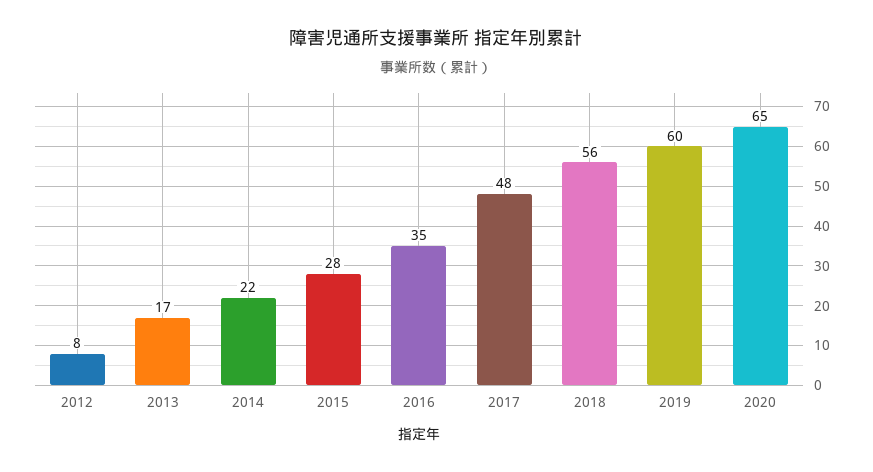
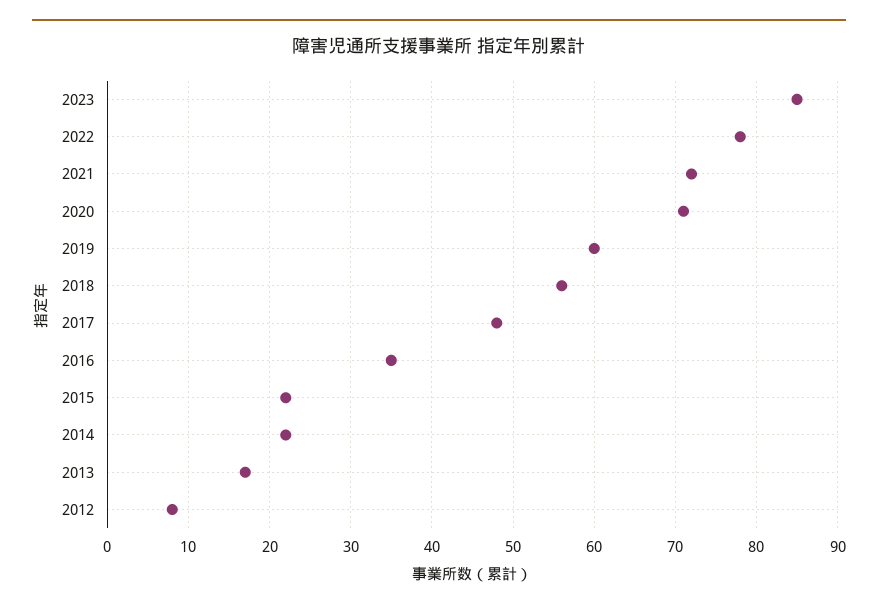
2015: 28 -> 22
2020: 65 -> 71
2023: none -> 85
2022: none -> 78
2021: none -> 72

